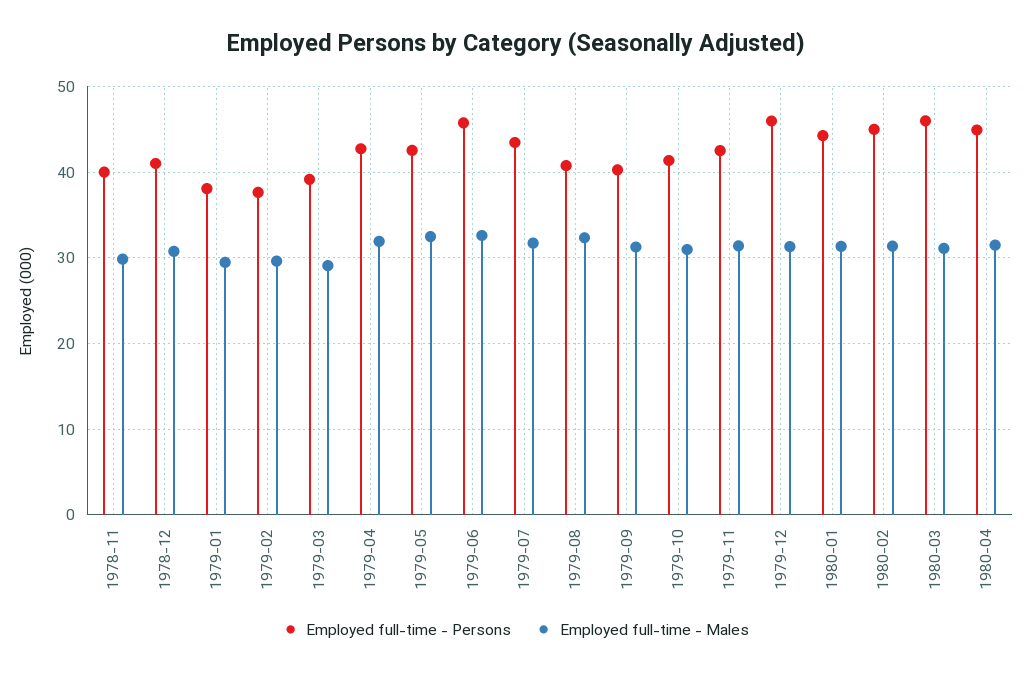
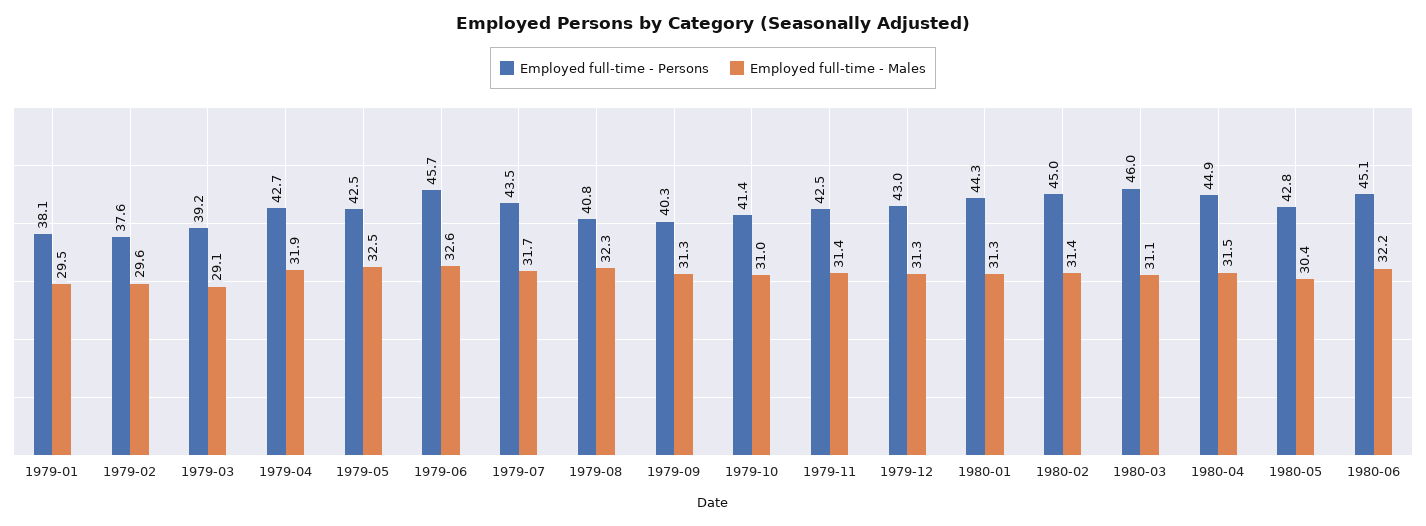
Employed full-time - Persons, 1978-11: 40 -> none
Employed full-time - Males, 1978-11: 30 -> none
Employed full-time - Persons, 1978-12: 41 -> none
Employed full-time - Males, 1978-12: 31 -> none
Employed full-time - Persons, 1979-12: 46 -> 43
Employed full-time - Persons, 1980-05: none -> 42.8
Employed full-time - Males, 1980-05: none -> 30.4
Employed full-time - Persons, 1980-06: none -> 45.1
Employed full-time - Males, 1980-06: none -> 32.2

